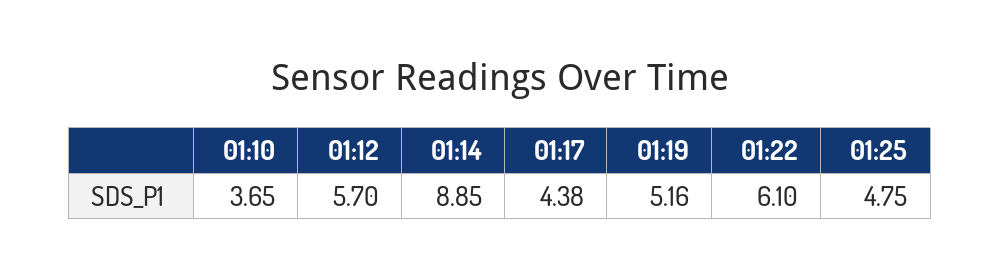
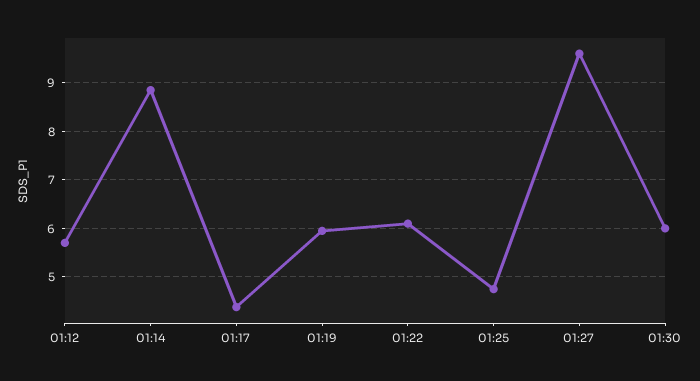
01:10: 3.65 -> none
01:19: 5.16 -> 6
01:27: none -> 9.6
01:30: none -> 6

